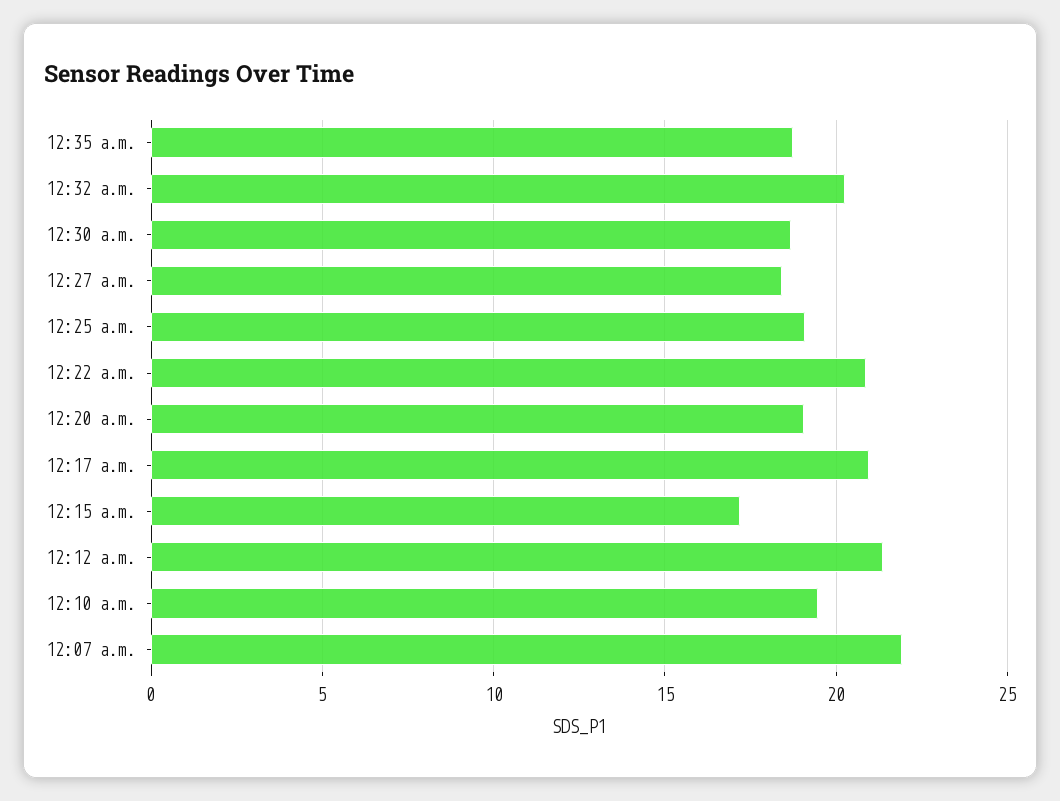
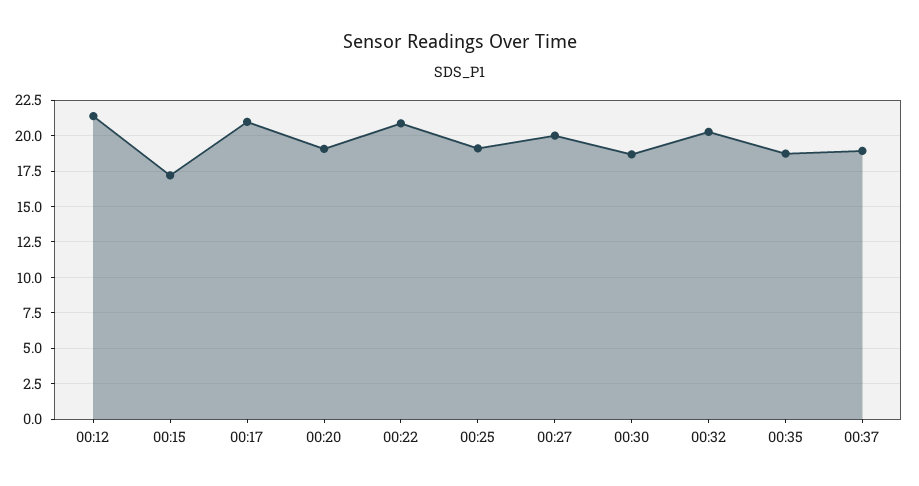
12:27 a.m.: 18.5 -> 20
12:10 a.m.: 19.5 -> none
12:07 a.m.: 22 -> none
00:37: none -> 19

